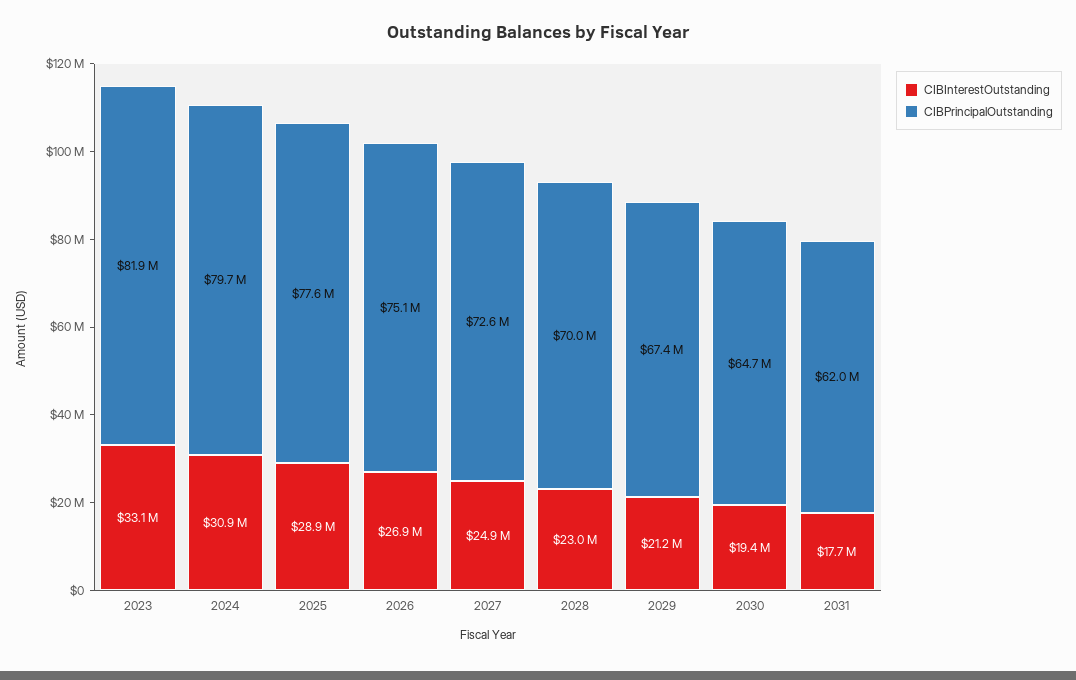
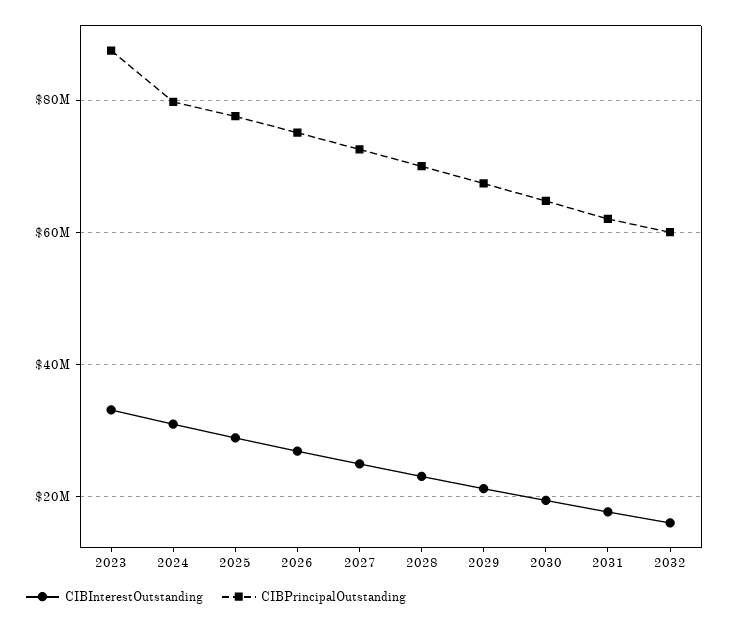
CIBPrincipalOutstanding, 2023: 81900000 -> 88000000
CIBInterestOutstanding, 2032: none -> 16000000
CIBPrincipalOutstanding, 2032: none -> 60000000

